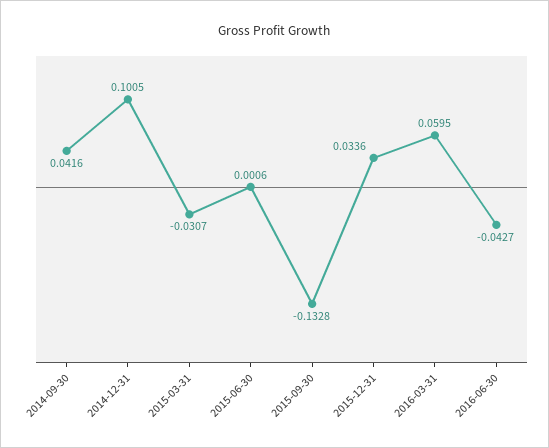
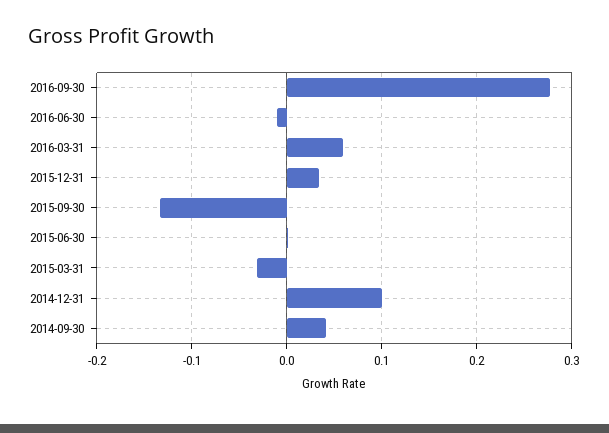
2016-06-30: -0.0427 -> -0.01
2016-09-30: none -> 0.28

